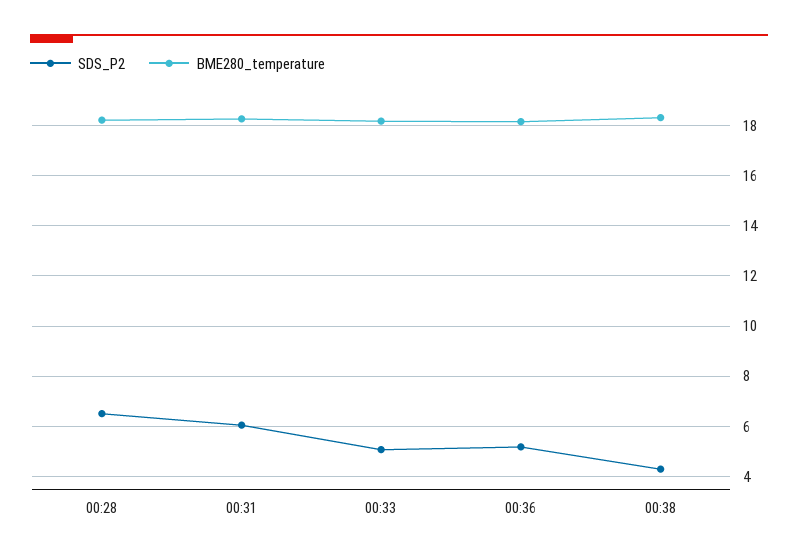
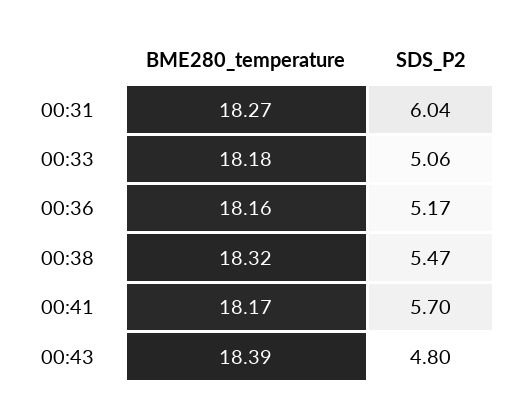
SDS_P2, 00:28: 6.5 -> none
BME280_temperature, 00:28: 18.25 -> none
SDS_P2, 00:38: 4.25 -> 5.47
BME280_temperature, 00:41: none -> 18.17
SDS_P2, 00:41: none -> 5.7
BME280_temperature, 00:43: none -> 18.39
SDS_P2, 00:43: none -> 4.8

